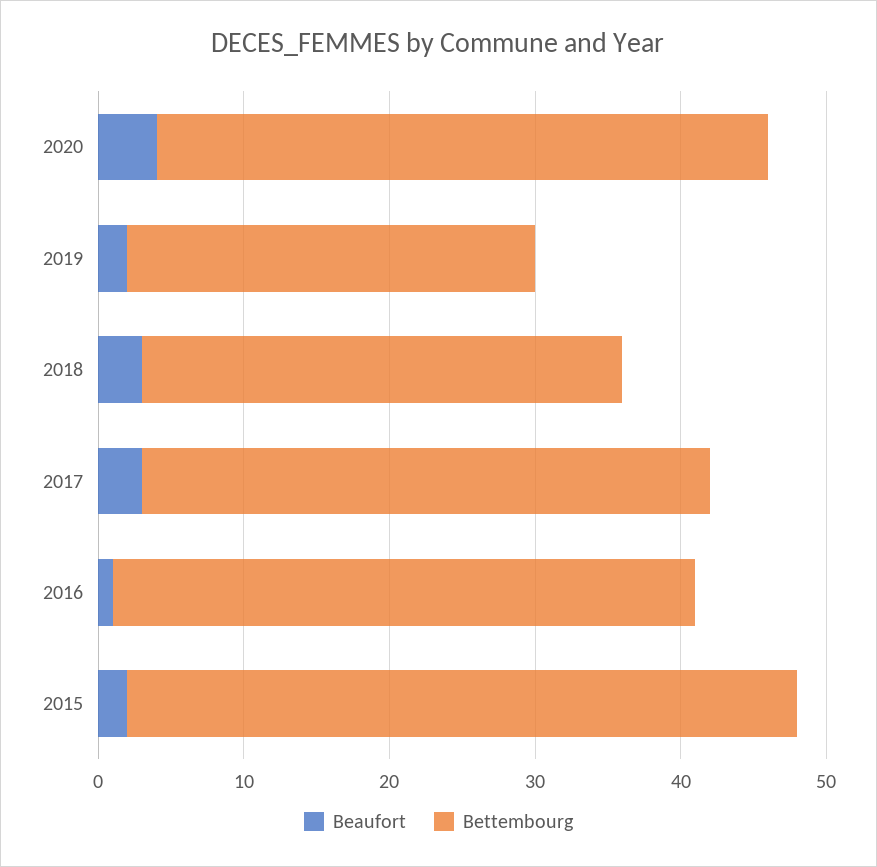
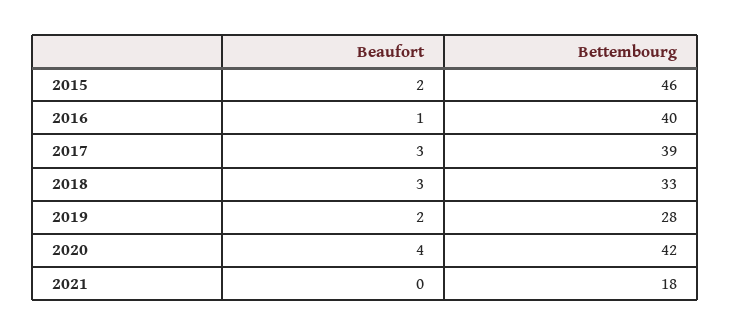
Beaufort, 2021: none -> 0
Bettembourg, 2021: none -> 18

